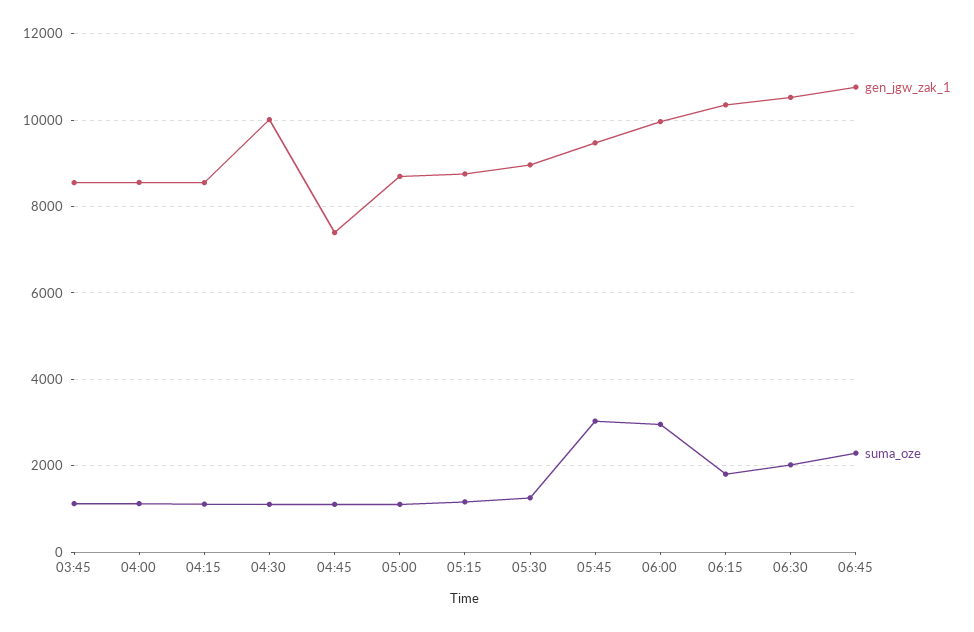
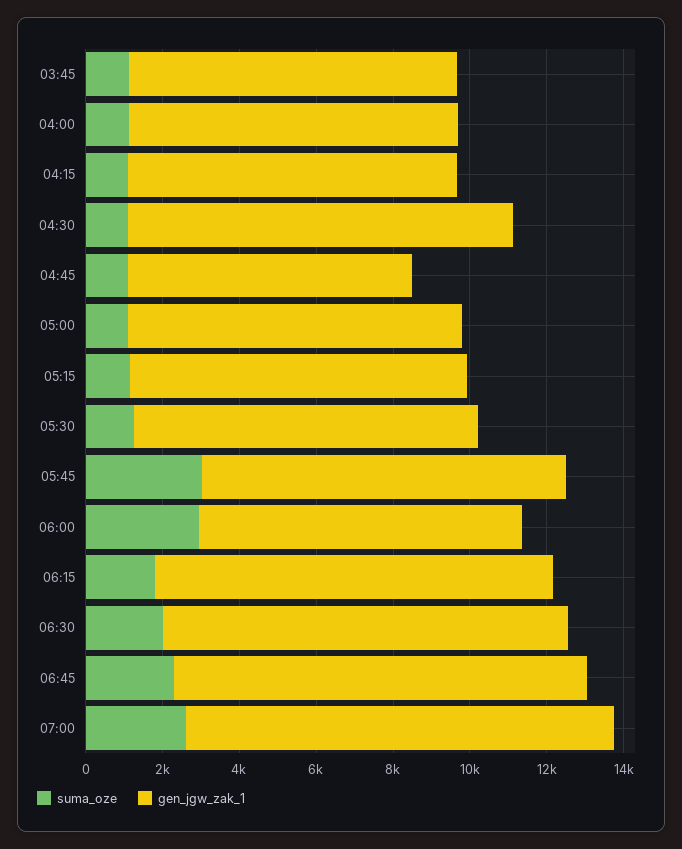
gen_jgw_zak_1, 06:00: 10000 -> 8500
suma_oze, 07:00: none -> 2500
gen_jgw_zak_1, 07:00: none -> 11000

